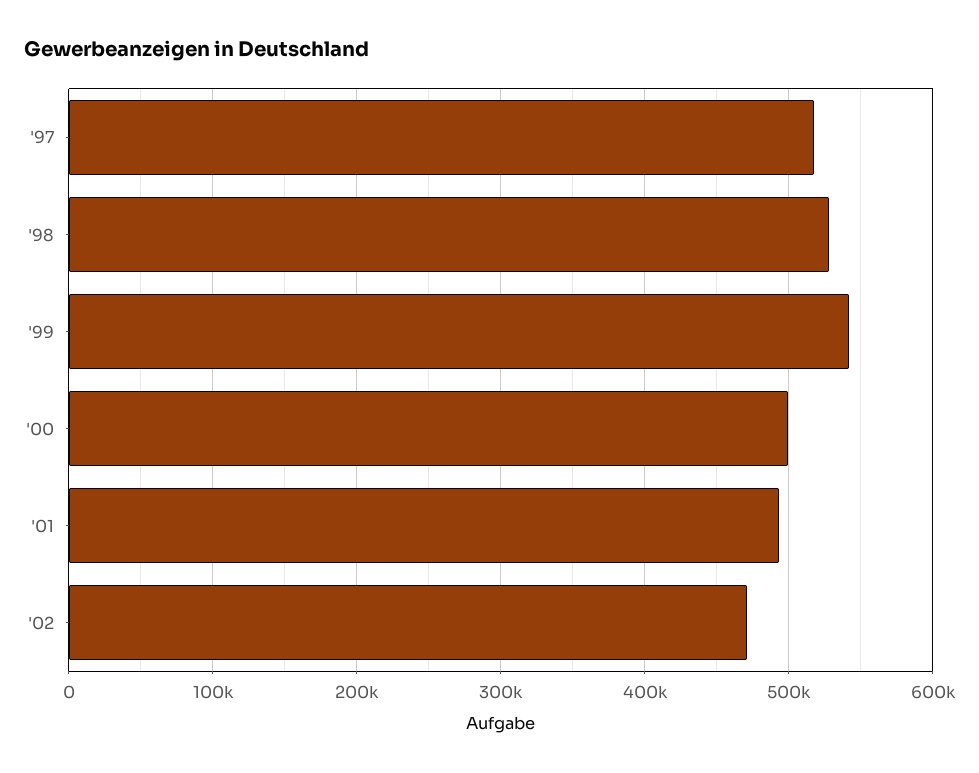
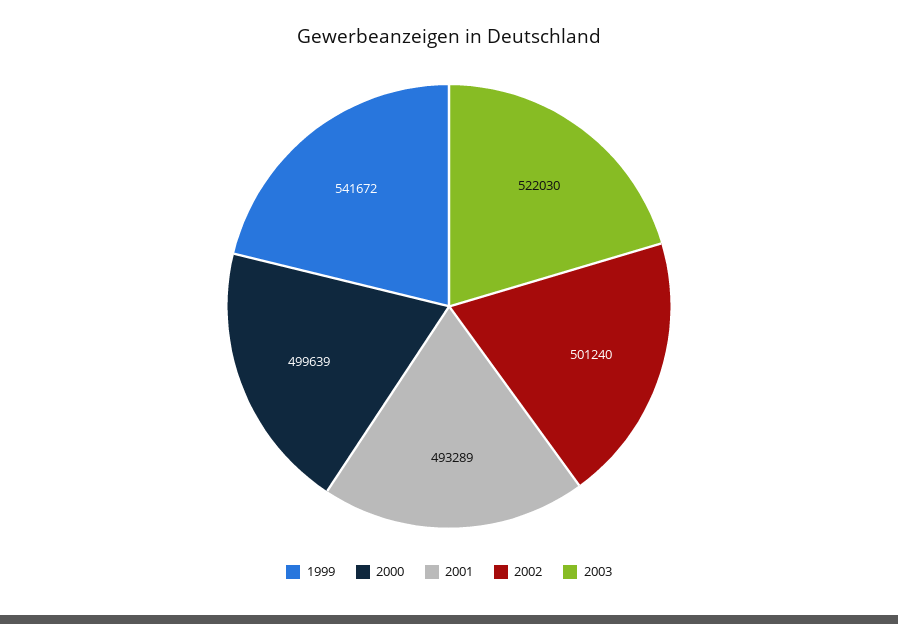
'97: 520000 -> none
'98: 530000 -> none
'02: 470000 -> 501240
2003: none -> 522030

